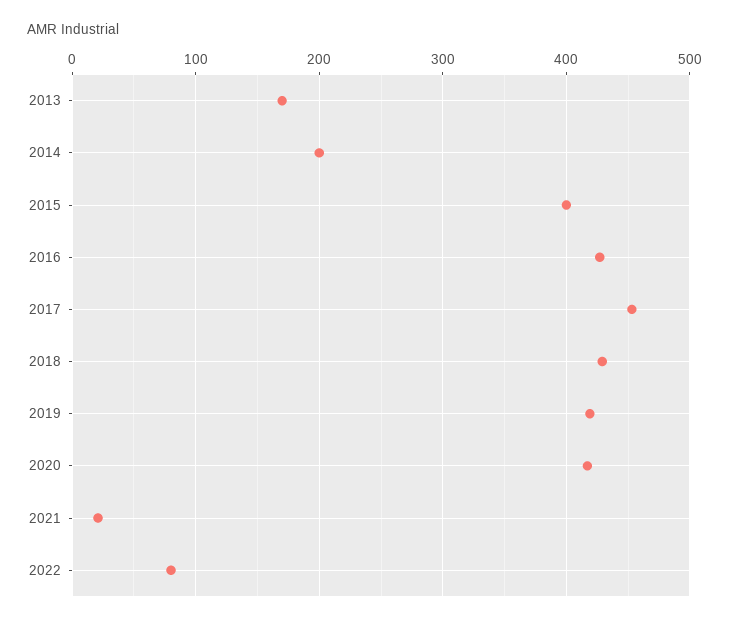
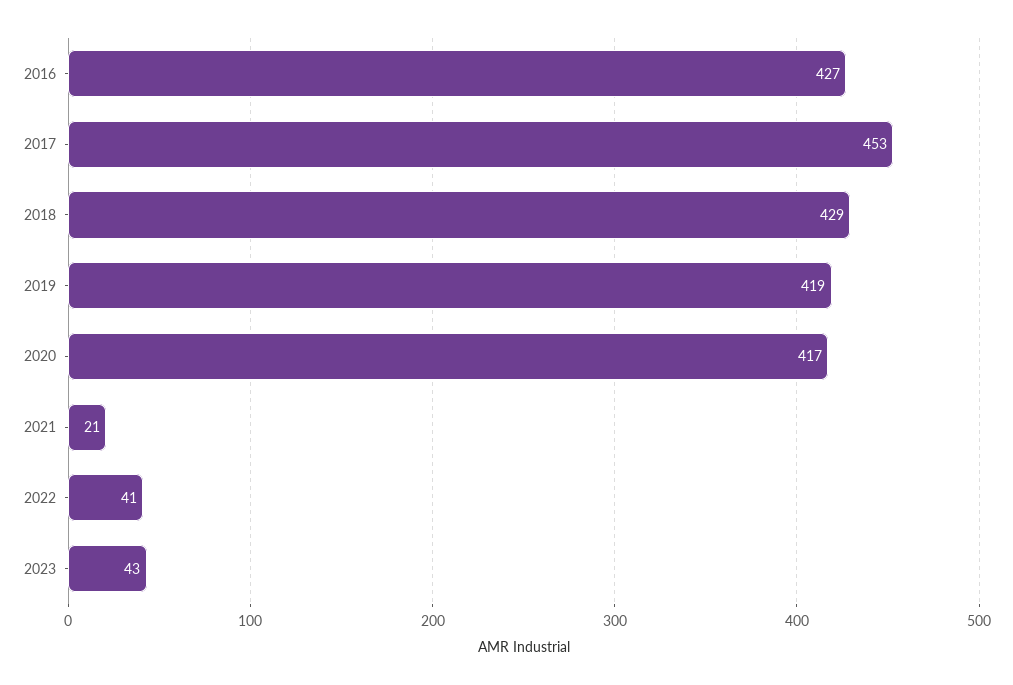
2013: 170 -> none
2014: 200 -> none
2015: 400 -> none
2022: 80 -> 41
2023: none -> 43

